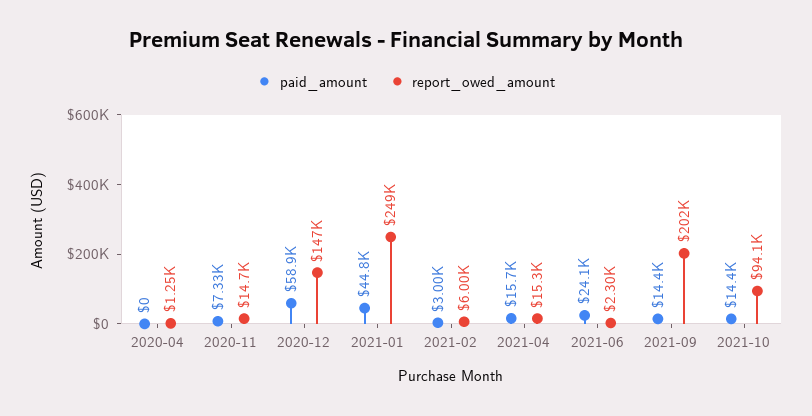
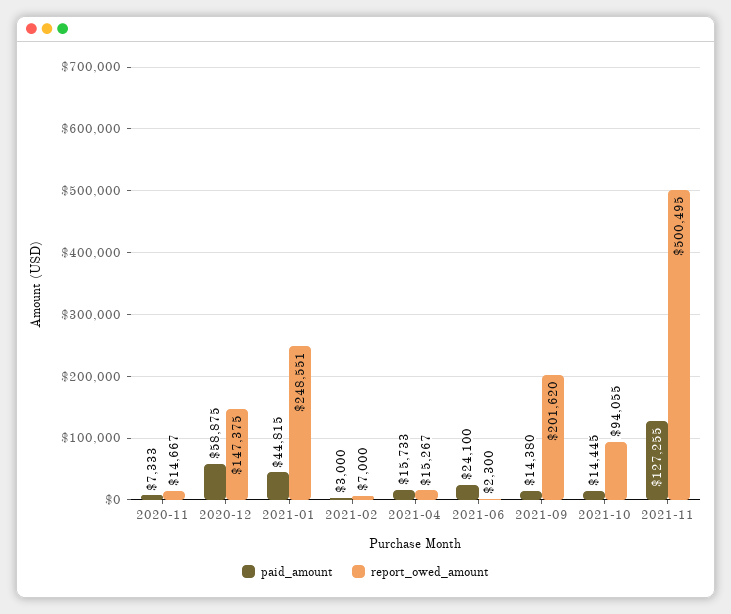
paid_amount, 2020-04: 0 -> none
report_owed_amount, 2020-04: 1250 -> none
report_owed_amount, 2021-02: 6000 -> 7000
paid_amount, 2021-11: none -> 127255
report_owed_amount, 2021-11: none -> 500495

